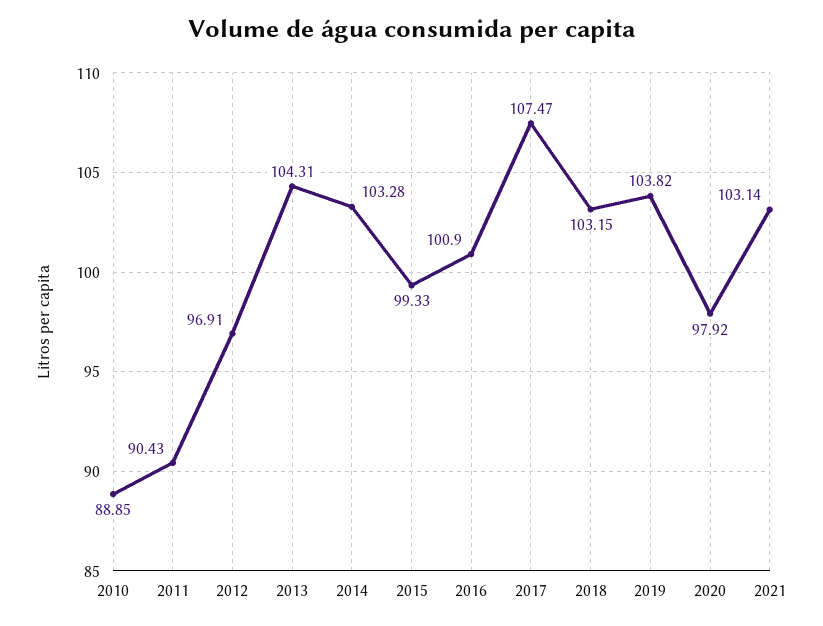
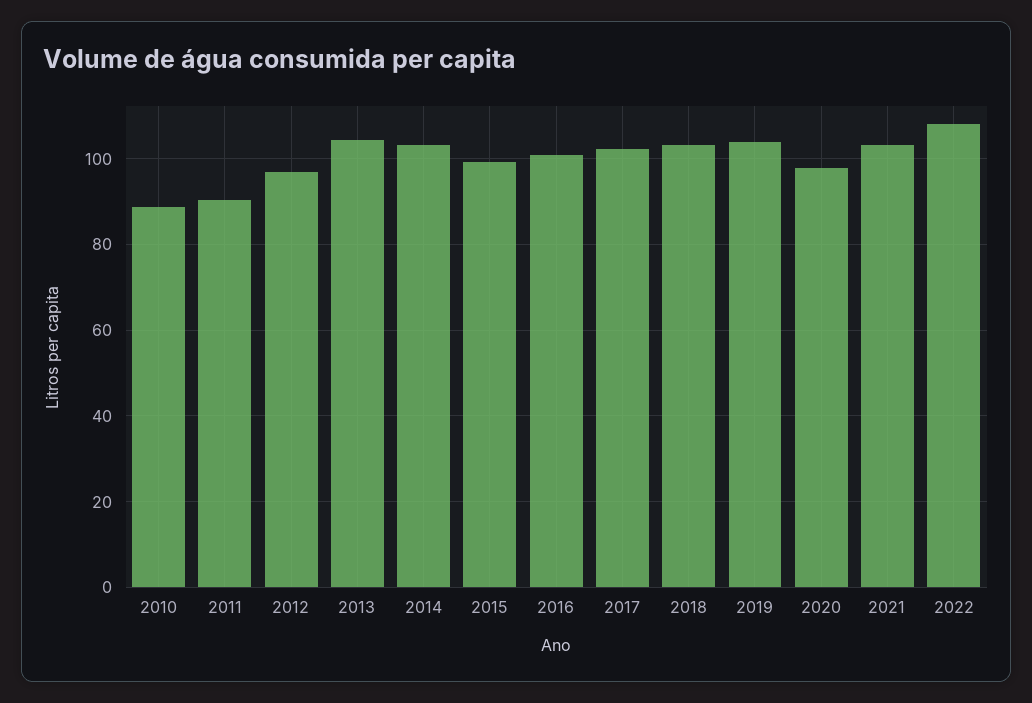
2017: 107.47 -> 102
2022: none -> 108

